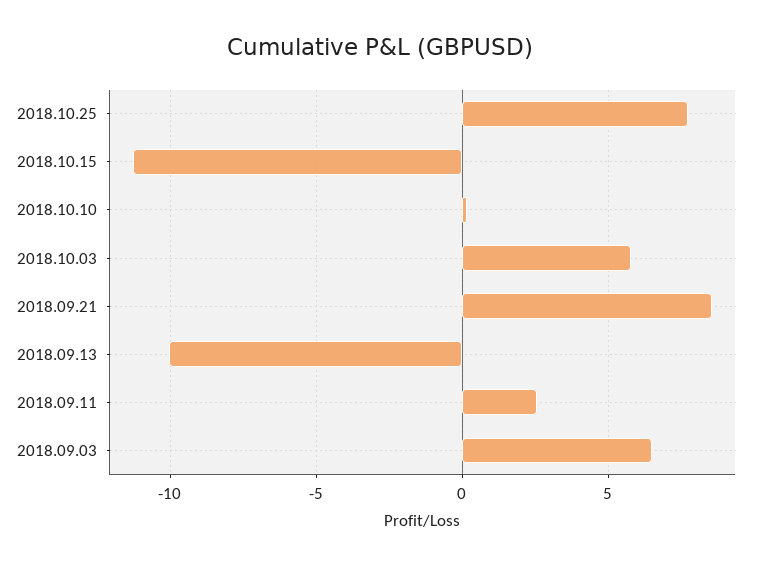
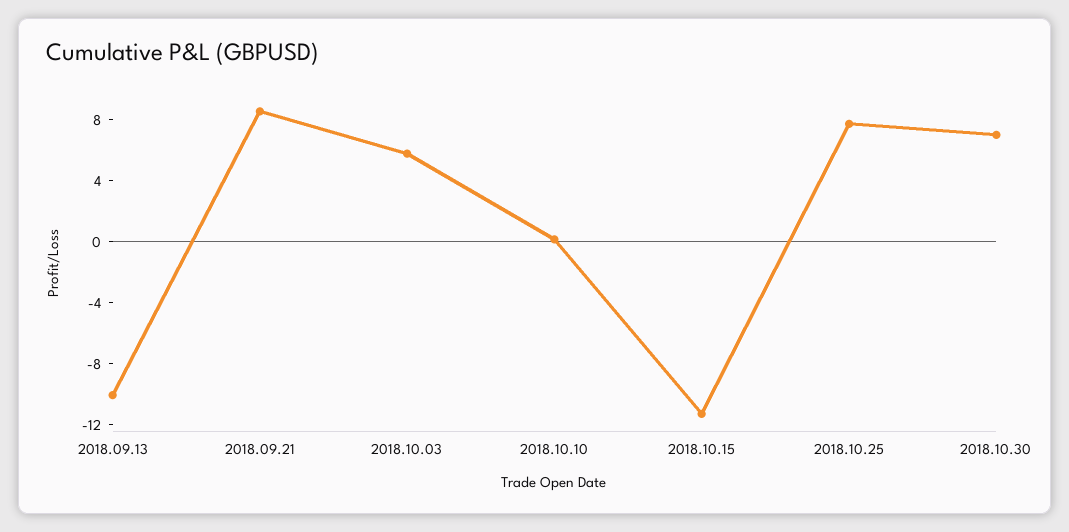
2018.09.11: 2.5 -> none
2018.09.03: 6.5 -> none
2018.10.30: none -> 7

